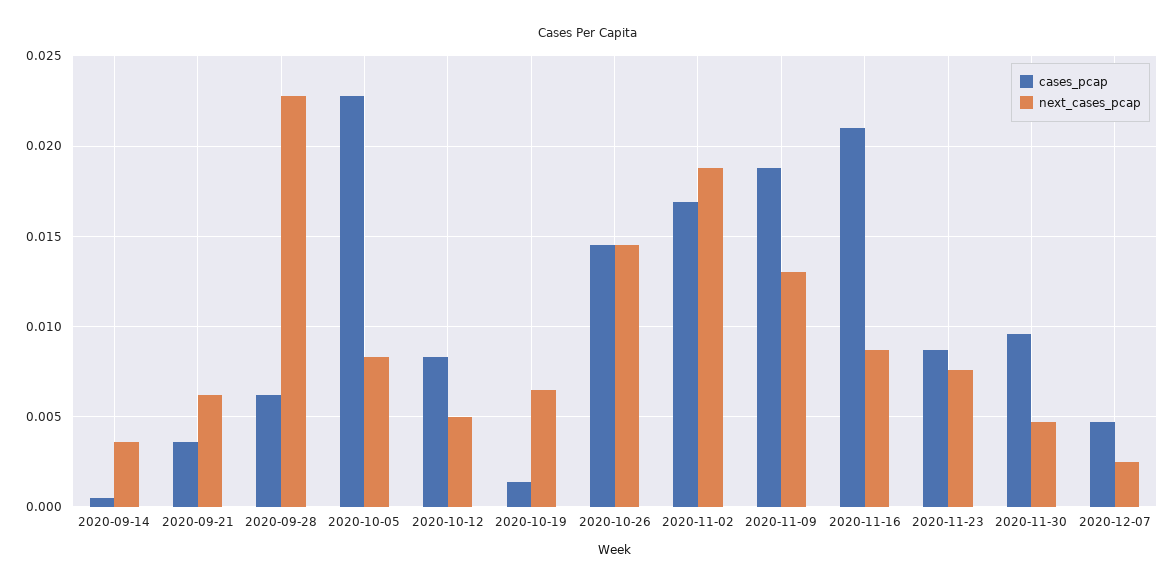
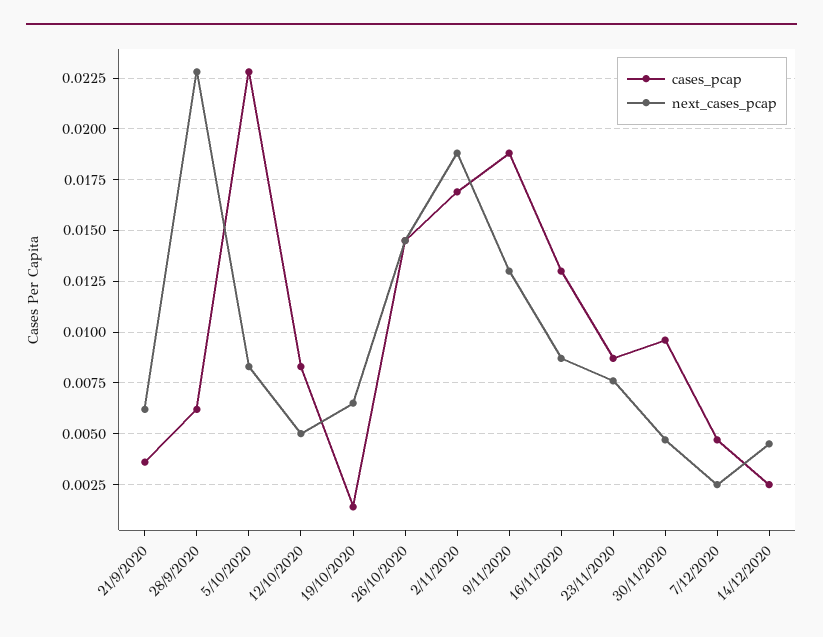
cases_pcap, 2020-09-14: 0.0005 -> none
next_cases_pcap, 2020-09-14: 0.0035 -> none
cases_pcap, 2020-11-16: 0.021 -> 0.013
cases_pcap, 14/12/2020: none -> 0.0025
next_cases_pcap, 14/12/2020: none -> 0.0045

